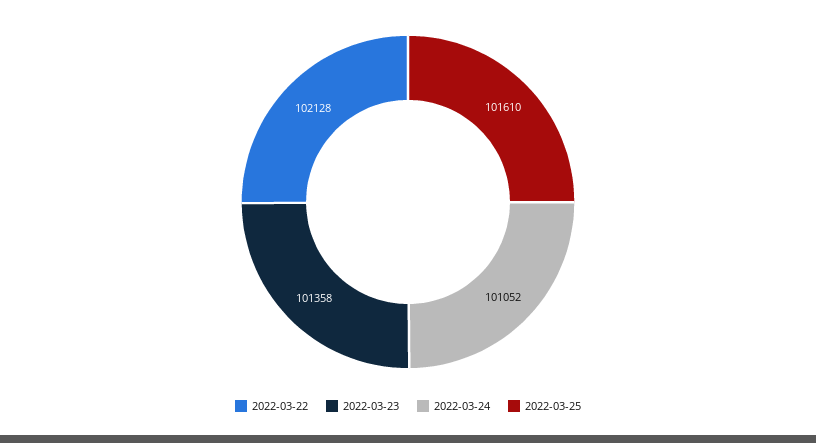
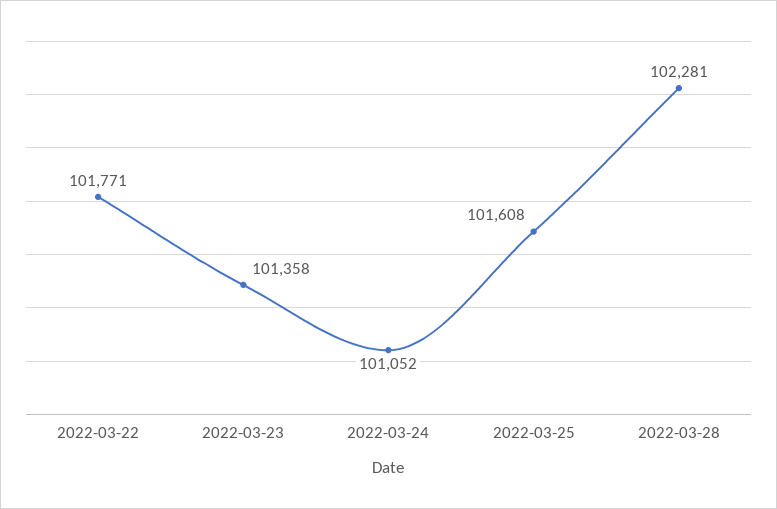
2022-03-22: 102128 -> 101771
2022-03-25: 101610 -> 101608
2022-03-28: none -> 102281

